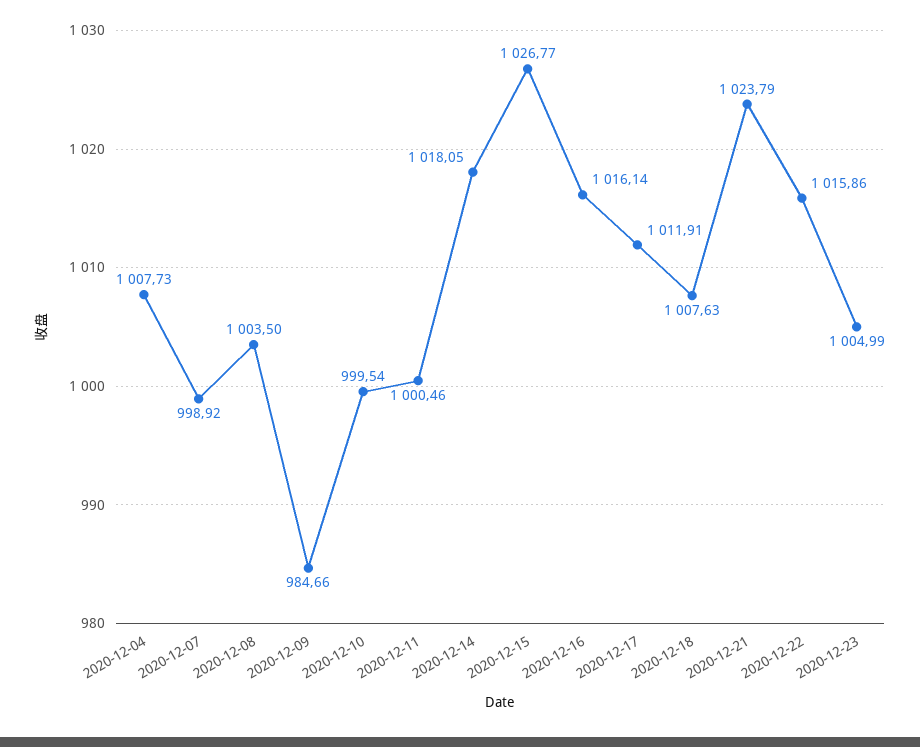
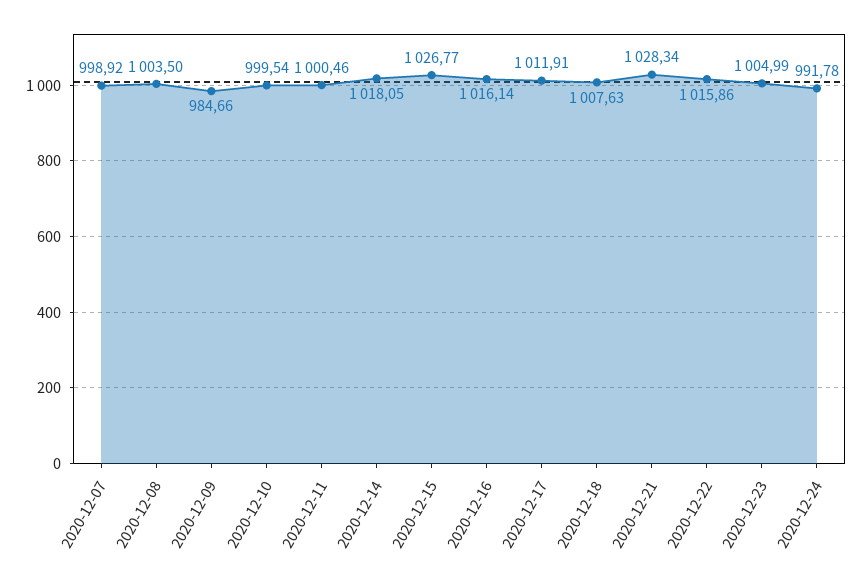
2020-12-04: 1007.73 -> none
2020-12-21: 1023.79 -> 1028.34
2020-12-24: none -> 991.78

